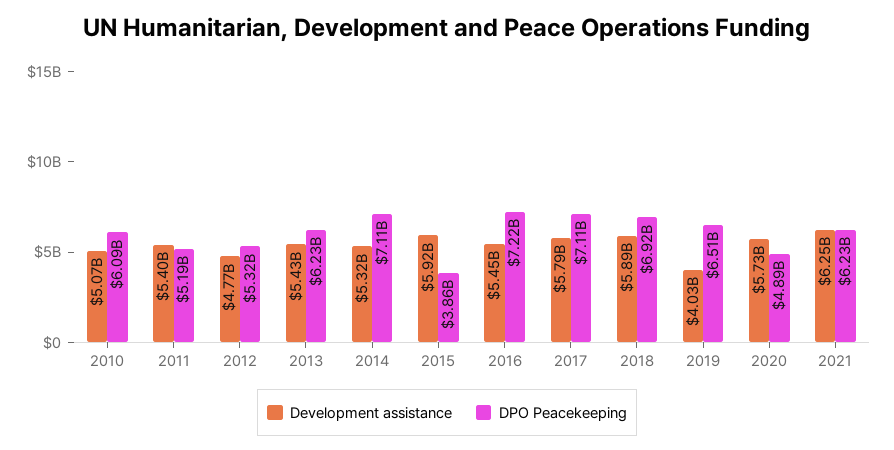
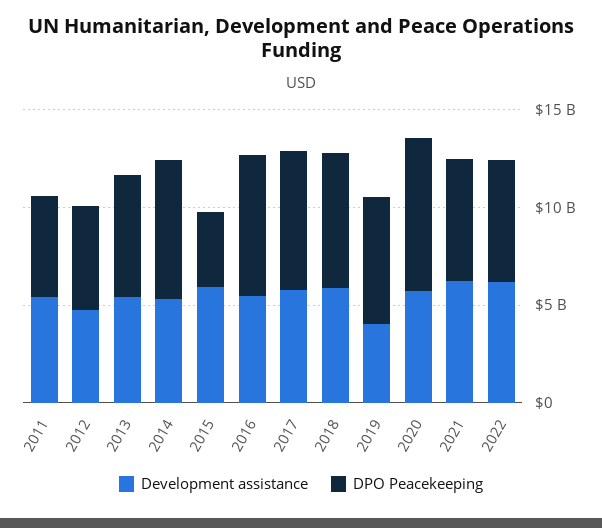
Development assistance, 2010: 5070000000 -> none
DPO Peacekeeping, 2010: 6090000000 -> none
DPO Peacekeeping, 2020: 4890000000 -> 8000000000
Development assistance, 2022: none -> 6000000000
DPO Peacekeeping, 2022: none -> 6000000000

